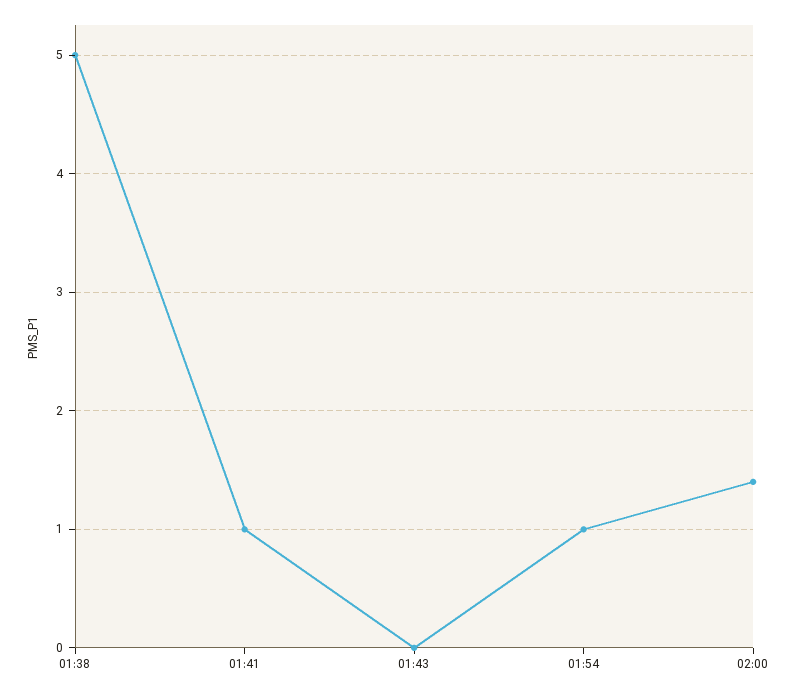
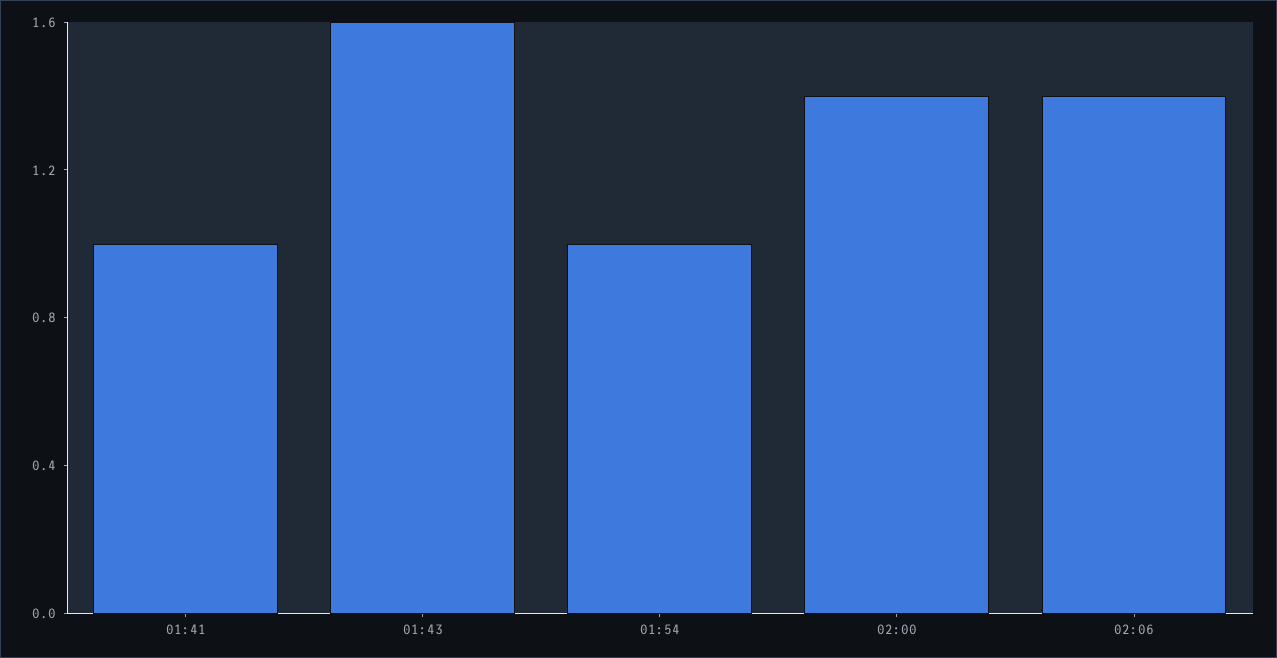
01:38: 5 -> none
01:43: 0 -> 1.6
02:06: none -> 1.4

